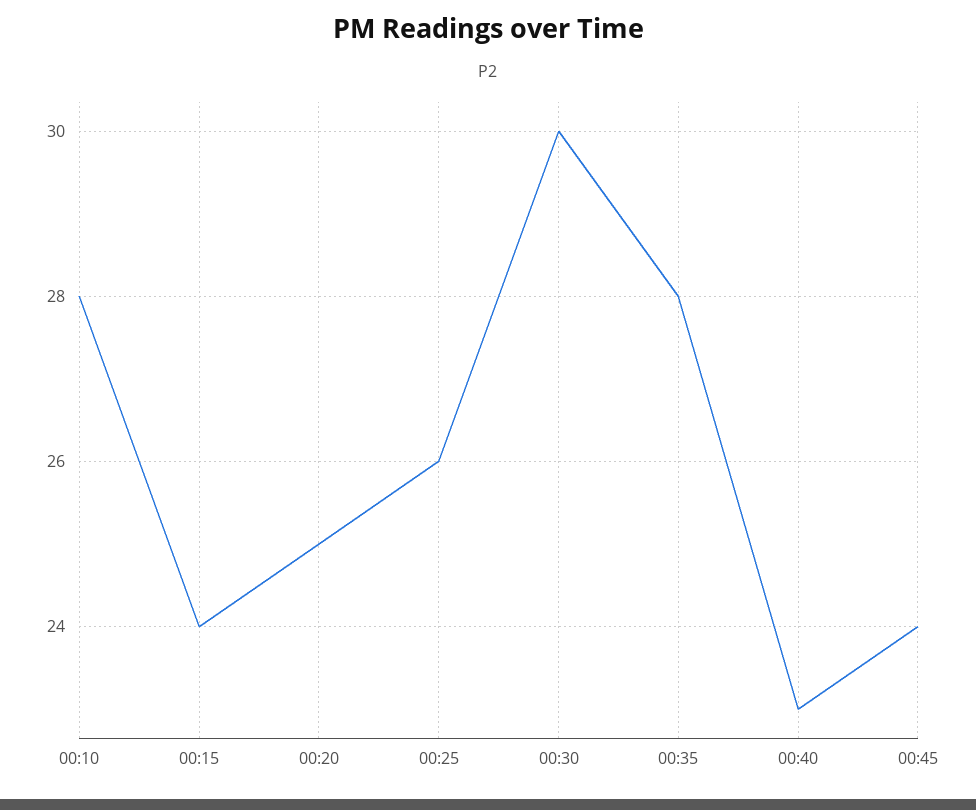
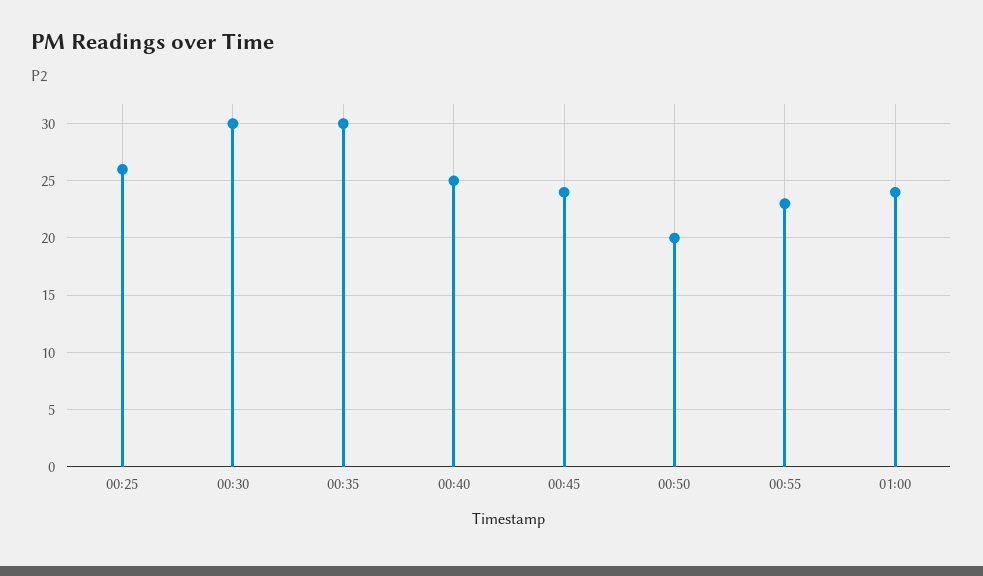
00:10: 28 -> none
00:15: 24 -> none
00:20: 25 -> none
00:35: 28 -> 30
00:40: 23 -> 25
00:50: none -> 20
00:55: none -> 23
01:00: none -> 24

